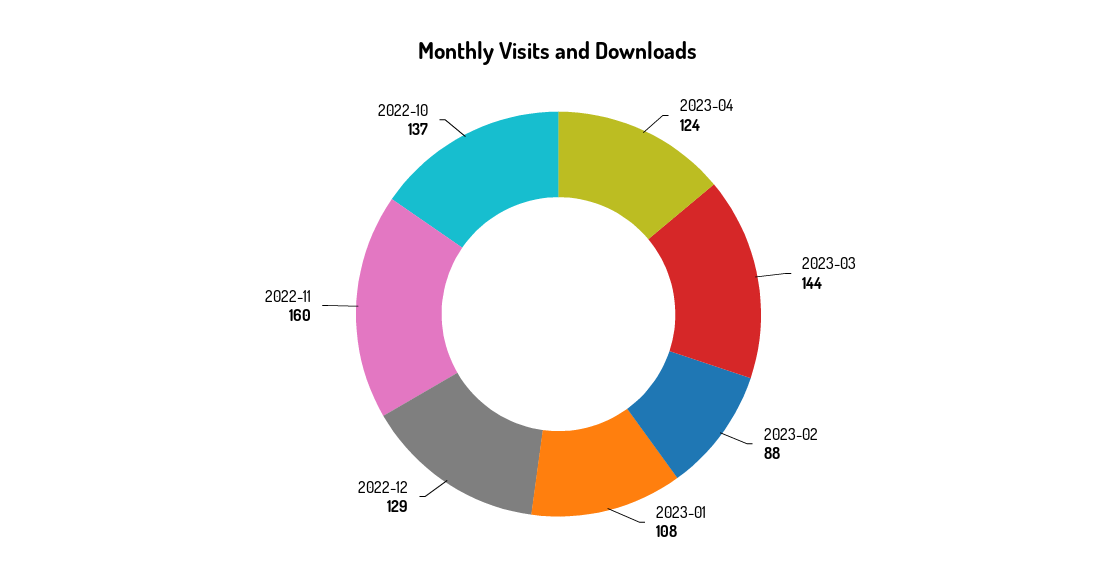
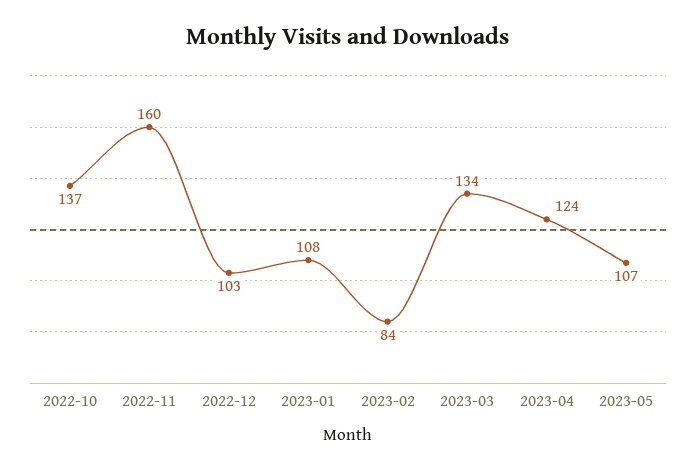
2023-03: 144 -> 134
2023-02: 88 -> 84
2022-12: 129 -> 103
2023-05: none -> 107

